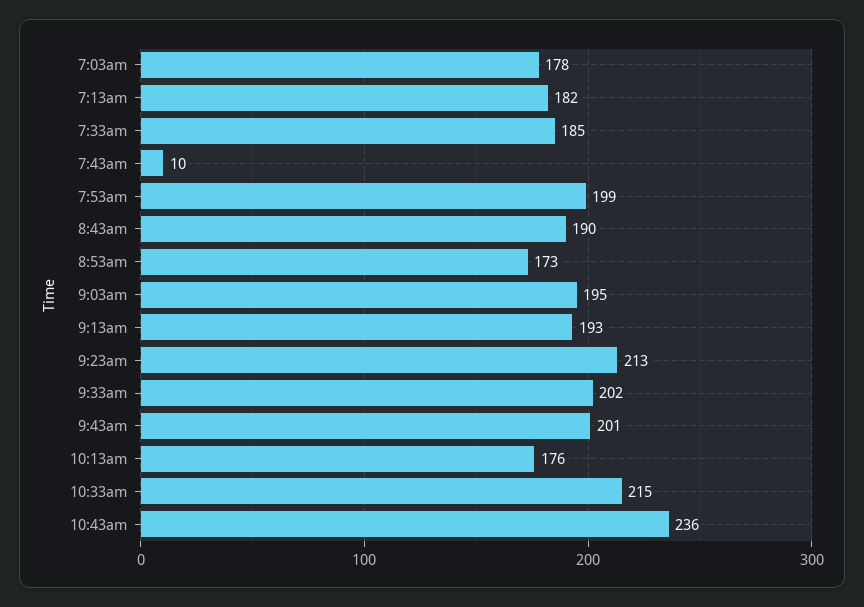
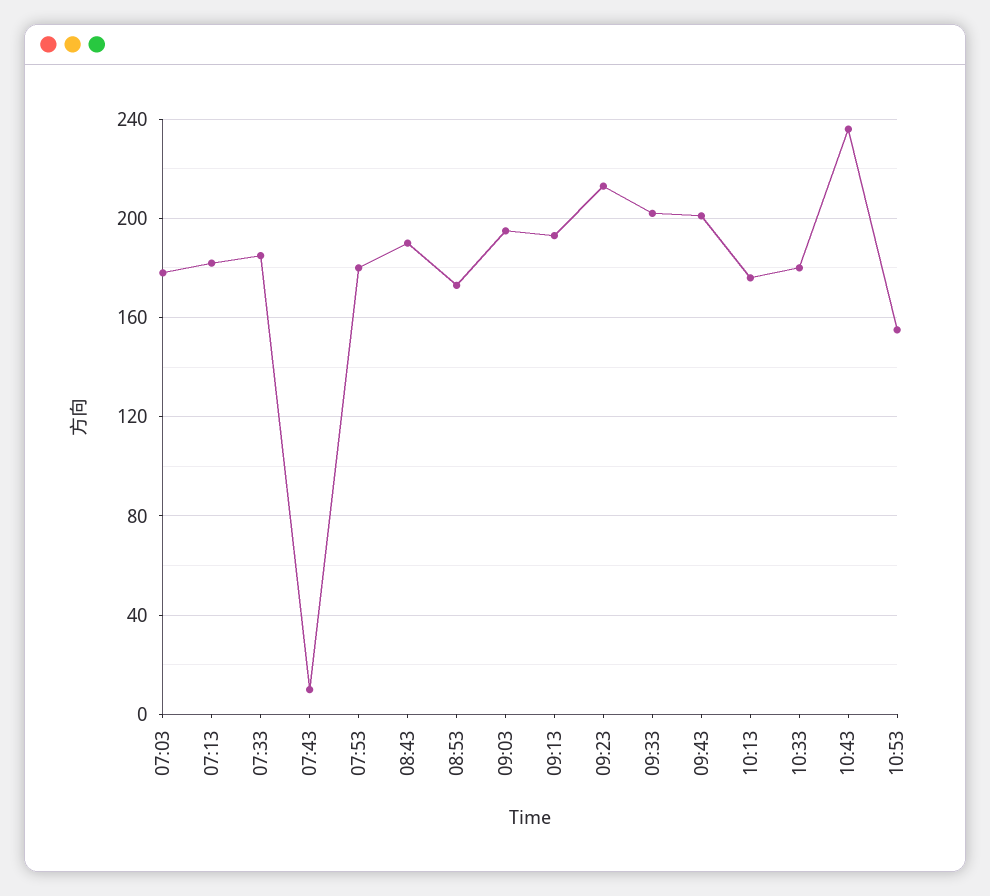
7:53am: 199 -> 180
10:33am: 215 -> 180
10:53: none -> 155

